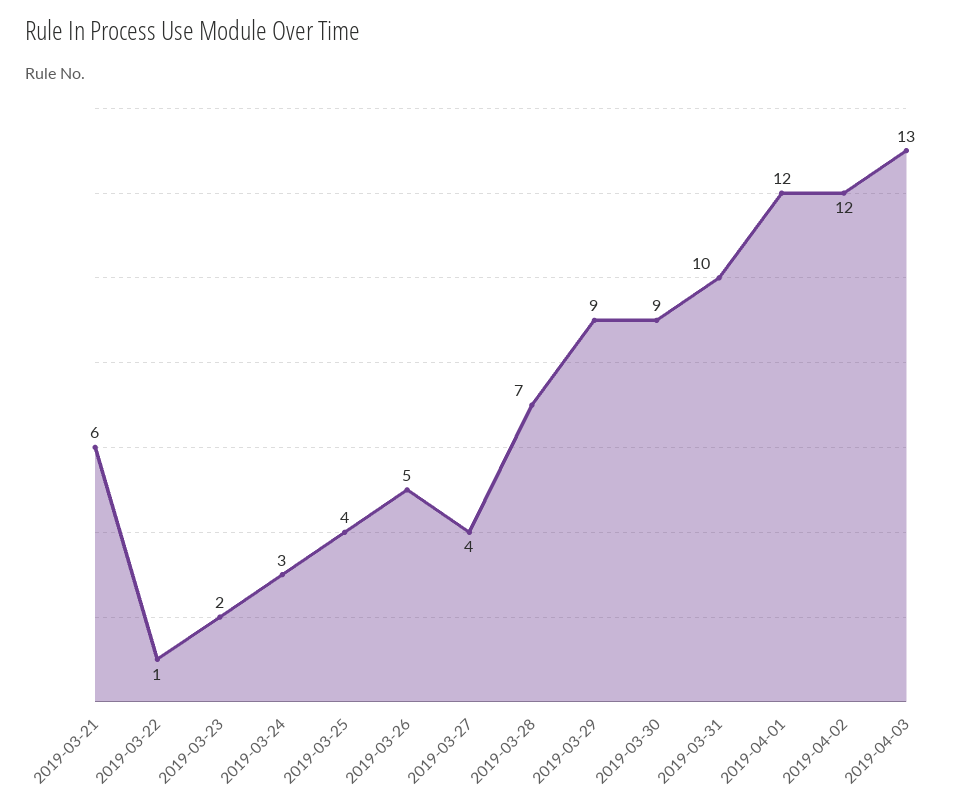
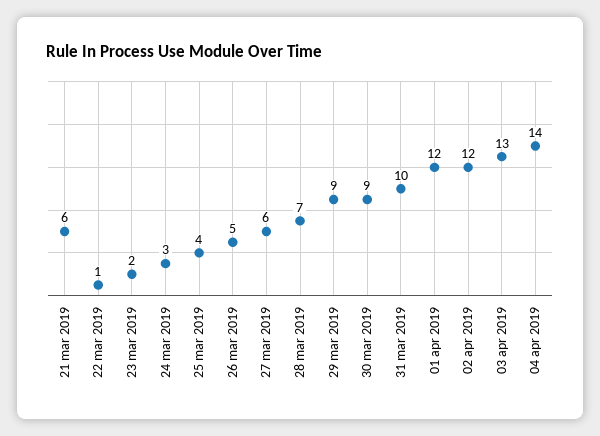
2019-03-27: 4 -> 6
04 apr 2019: none -> 14

